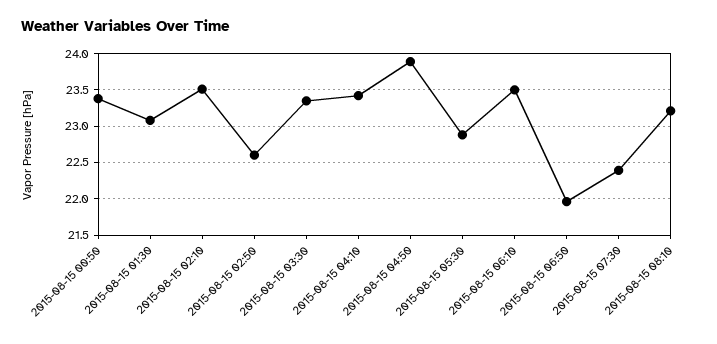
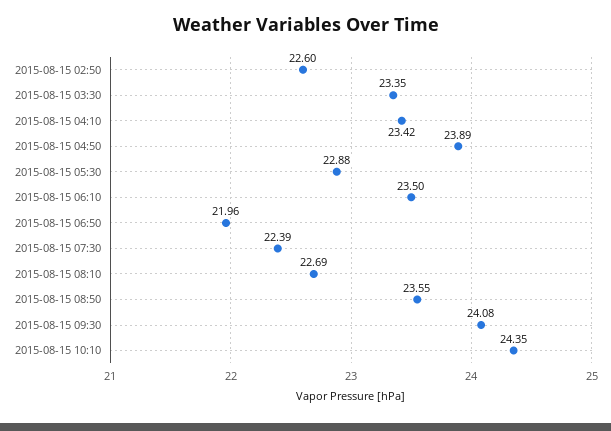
2015-08-15 00:50: 23.4 -> none
2015-08-15 01:30: 23.1 -> none
2015-08-15 02:10: 23.5 -> none
2015-08-15 08:10: 23.2 -> 22.69
2015-08-15 08:50: none -> 23.55
2015-08-15 09:30: none -> 24.08
2015-08-15 10:10: none -> 24.35

